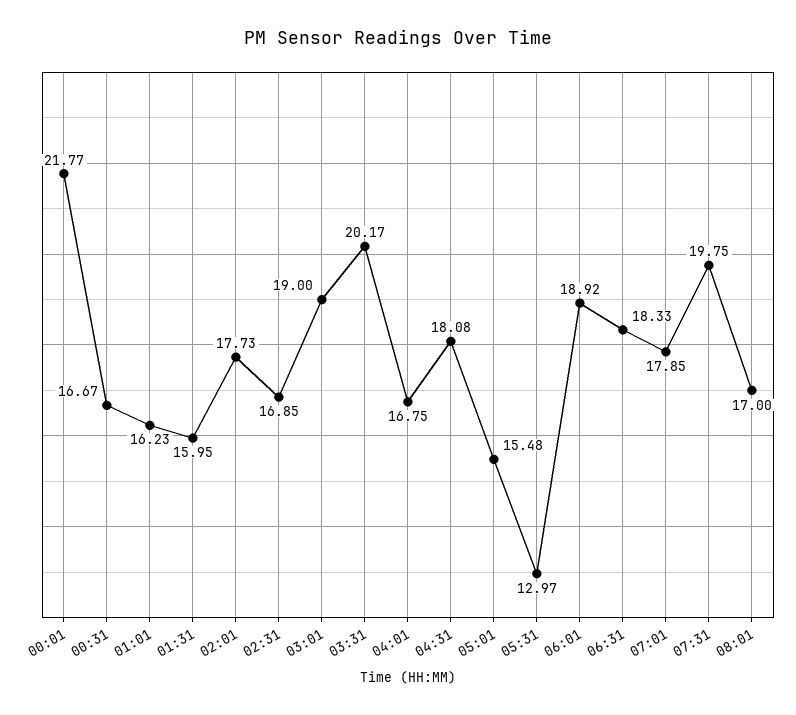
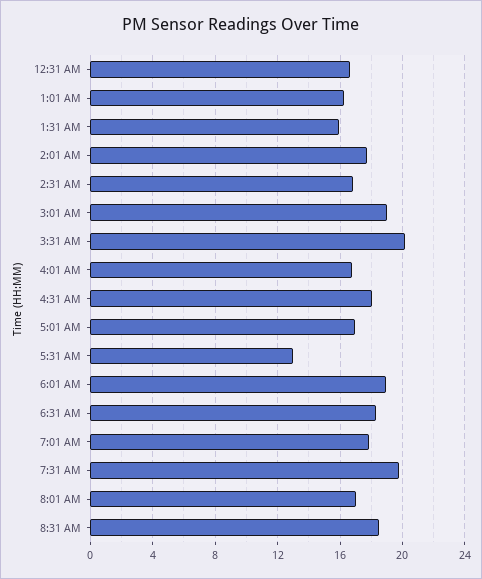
00:01: 21.77 -> none
05:01: 15.48 -> 17
8:31 AM: none -> 18.5

